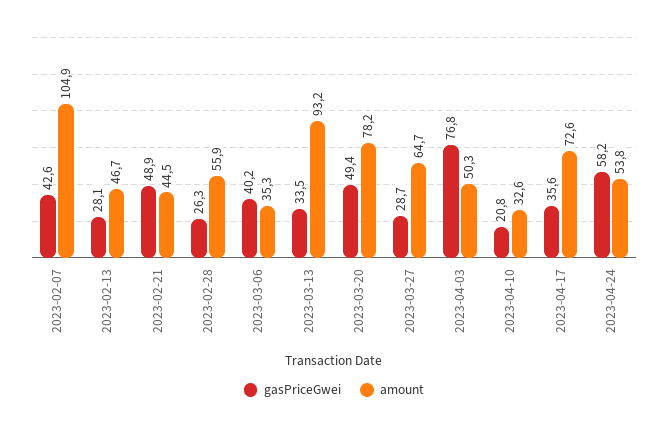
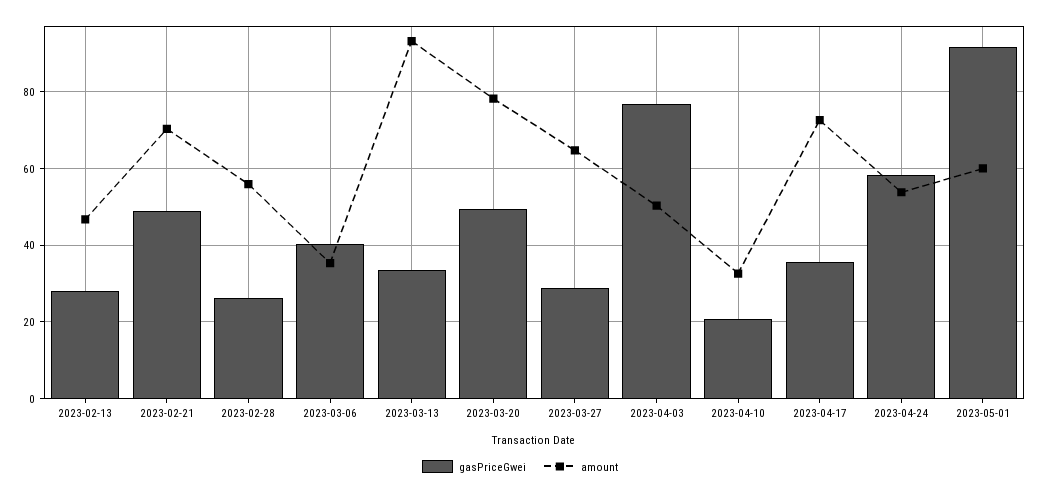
gasPriceGwei, 2023-02-07: 42.6 -> none
amount, 2023-02-07: 104.9 -> none
amount, 2023-02-21: 44.5 -> 70
gasPriceGwei, 2023-05-01: none -> 92
amount, 2023-05-01: none -> 60

